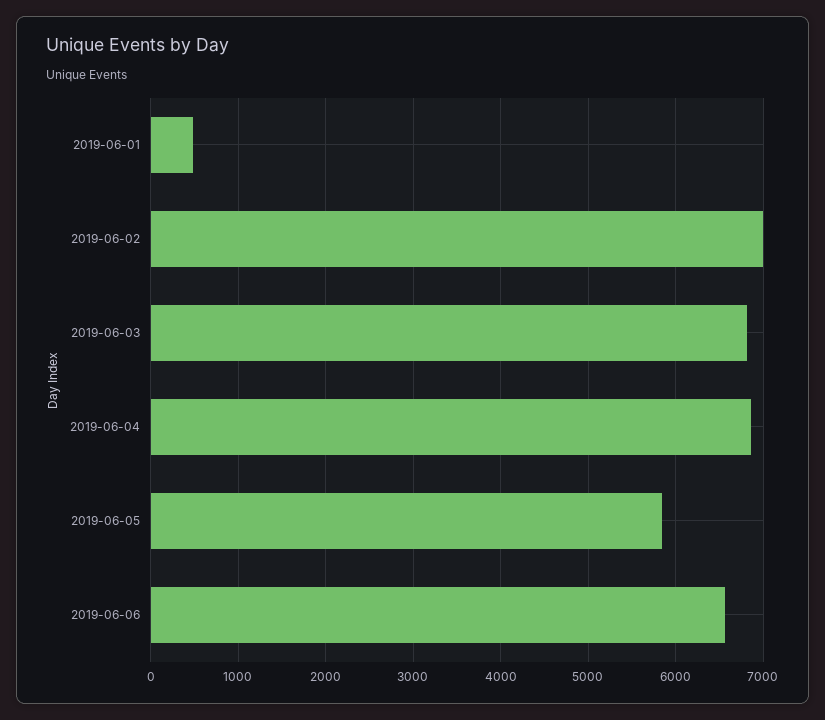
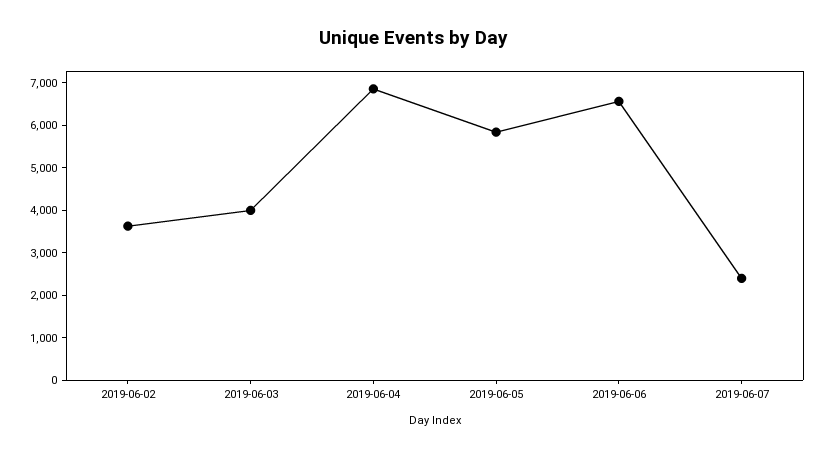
2019-06-01: 500 -> none
2019-06-02: 7000 -> 3600
2019-06-03: 6800 -> 4000
2019-06-07: none -> 2400

